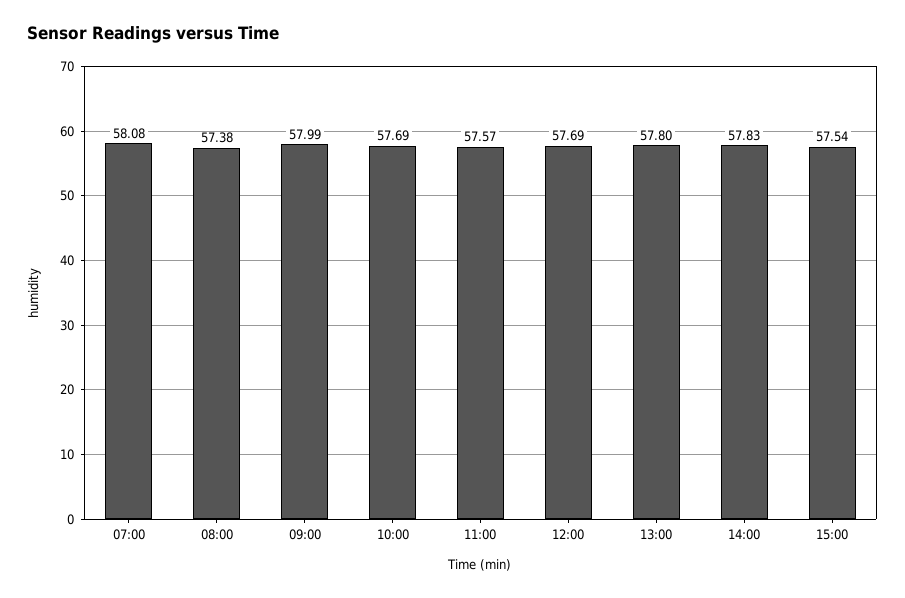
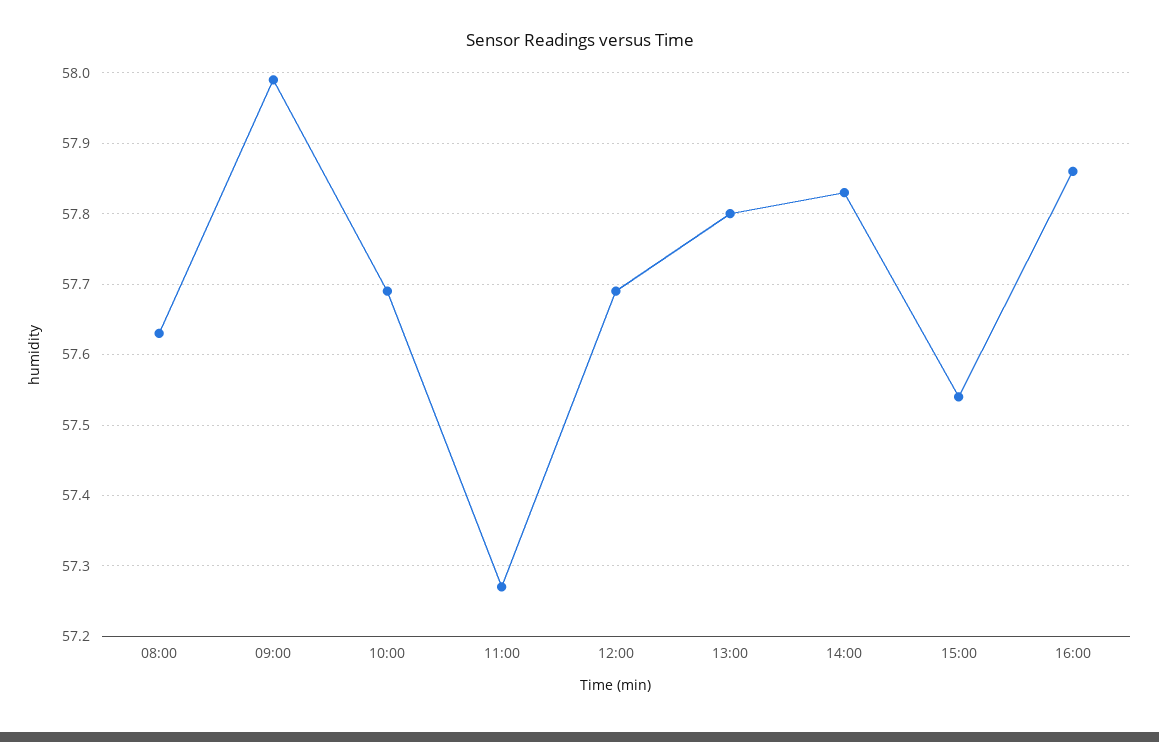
07:00: 58.08 -> none
08:00: 57.38 -> 57.63
11:00: 57.57 -> 57.27
16:00: none -> 57.86

